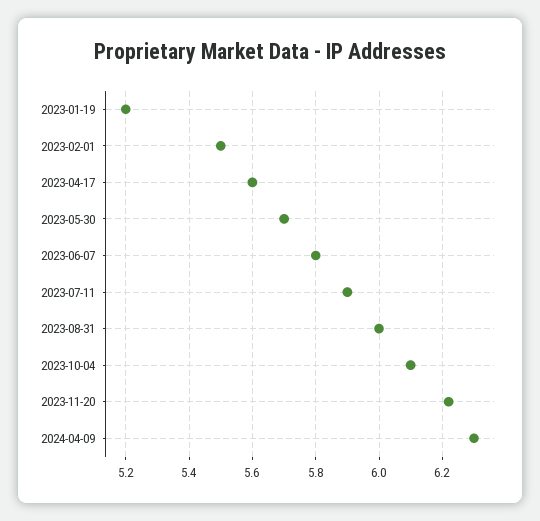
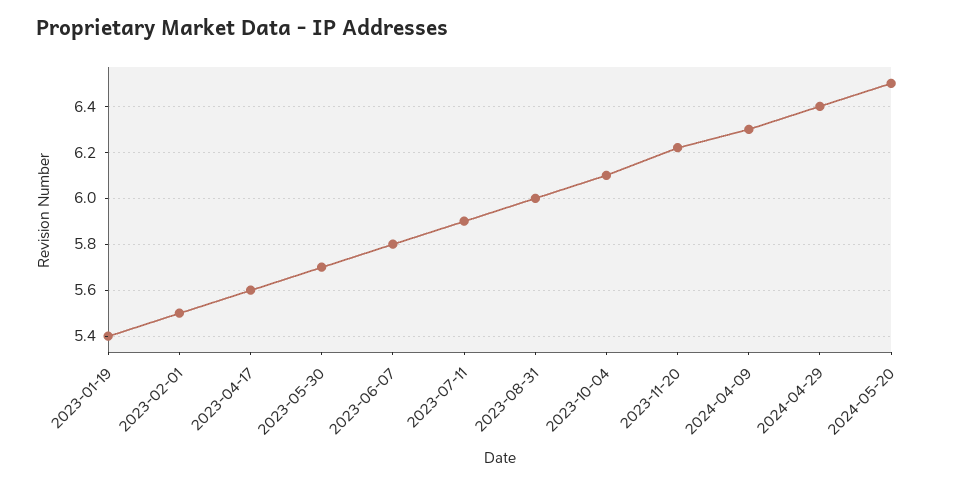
2023-01-19: 5.2 -> 5.4
2024-04-29: none -> 6.4
2024-05-20: none -> 6.5

